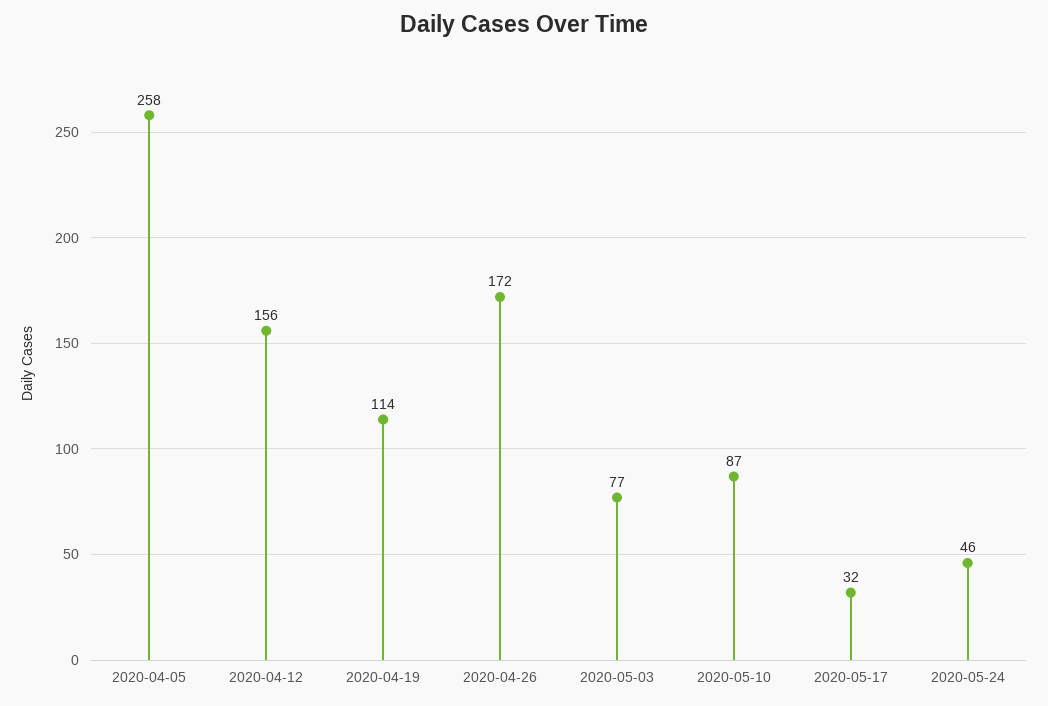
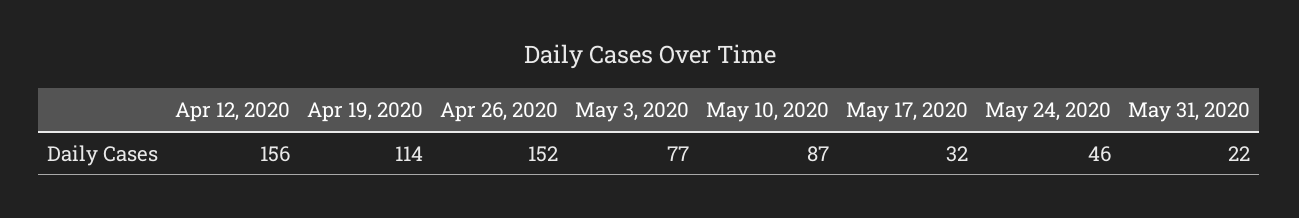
2020-04-05: 258 -> none
2020-04-26: 172 -> 152
May 31, 2020: none -> 22

